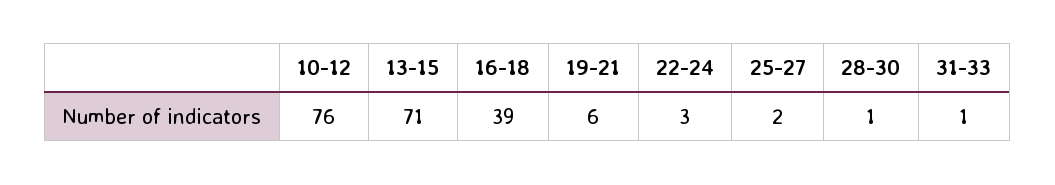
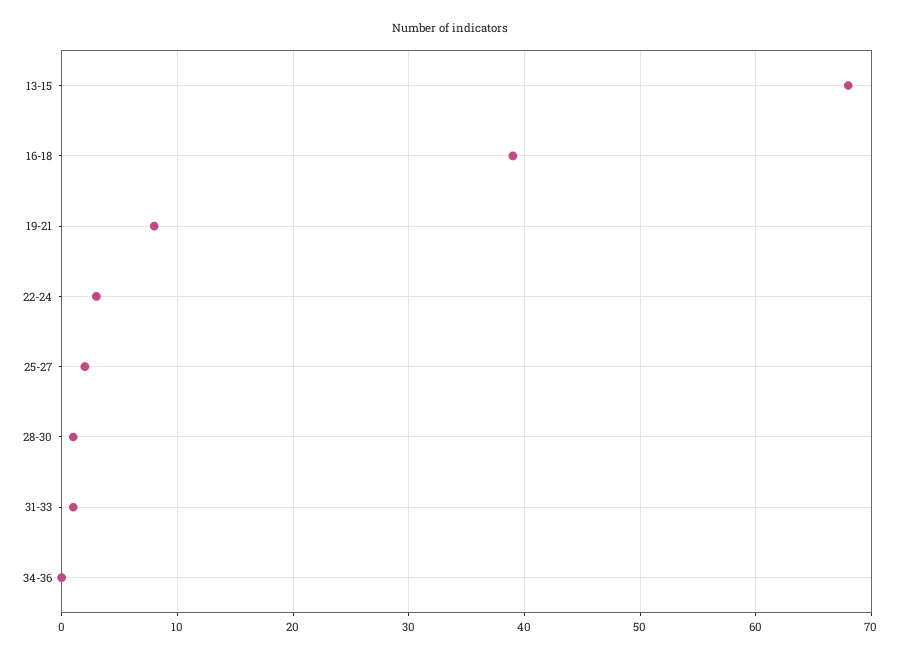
10-12: 76 -> none
13-15: 71 -> 68
19-21: 6 -> 8
34-36: none -> 0

